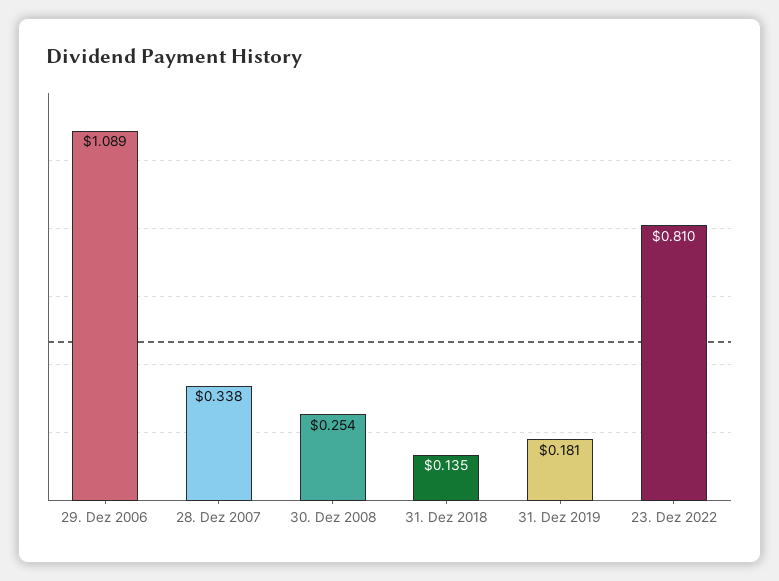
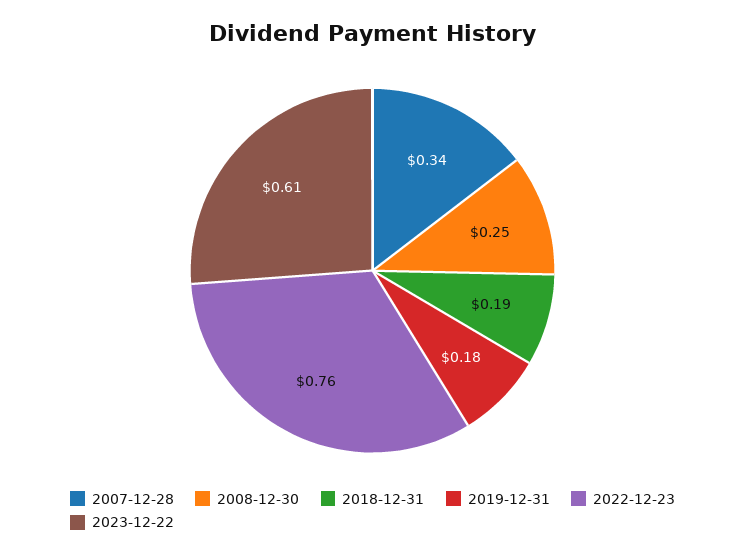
29. Dez 2006: 1.089 -> none
31. Dez 2018: 0.135 -> 0.19
23. Dez 2022: 0.81 -> 0.76
2023-12-22: none -> 0.61

